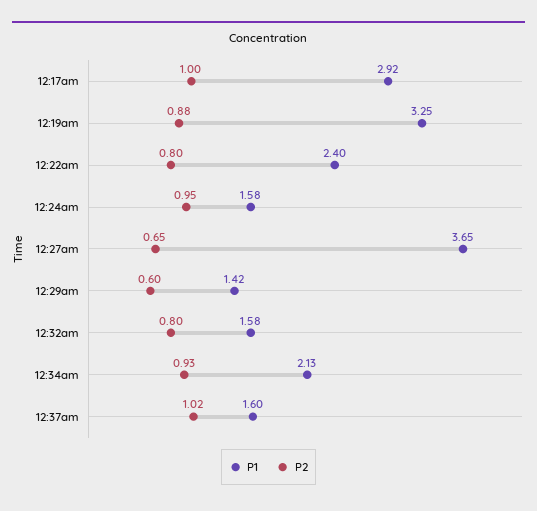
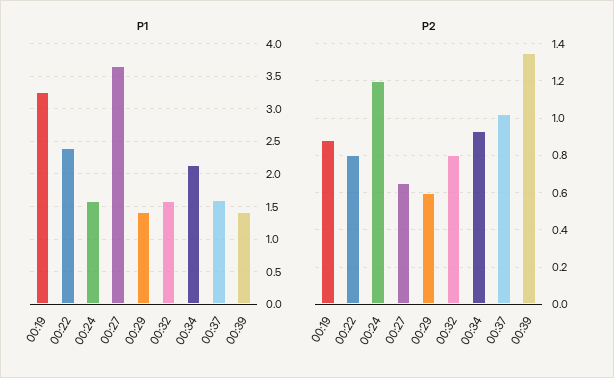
P1, 12:17am: 2.92 -> none
P2, 12:17am: 1 -> none
P2, 12:24am: 0.95 -> 1.2
P1, 00:39: none -> 1.4
P2, 00:39: none -> 1.35

